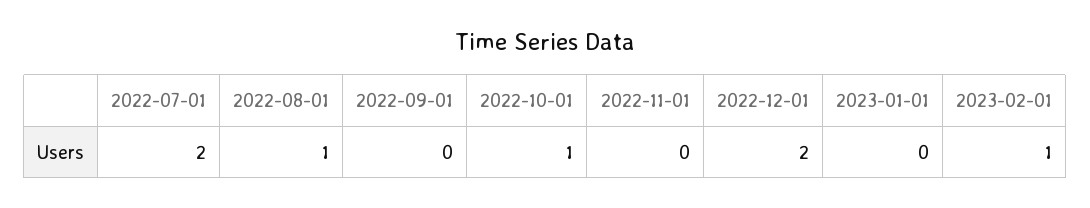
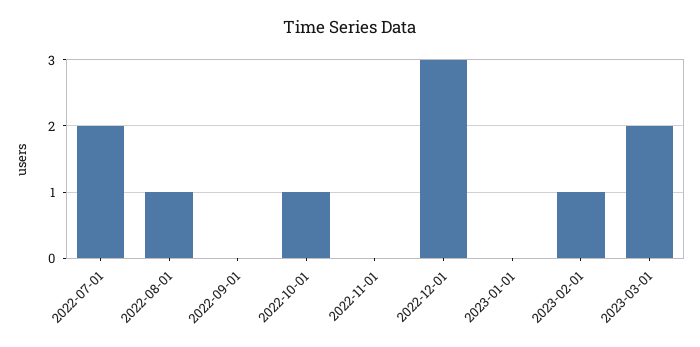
2022-12-01: 2 -> 3
2023-03-01: none -> 2

